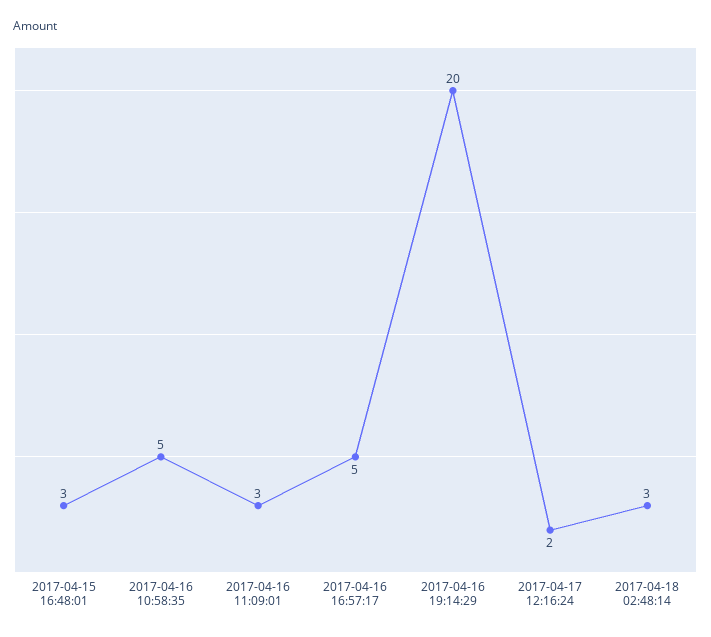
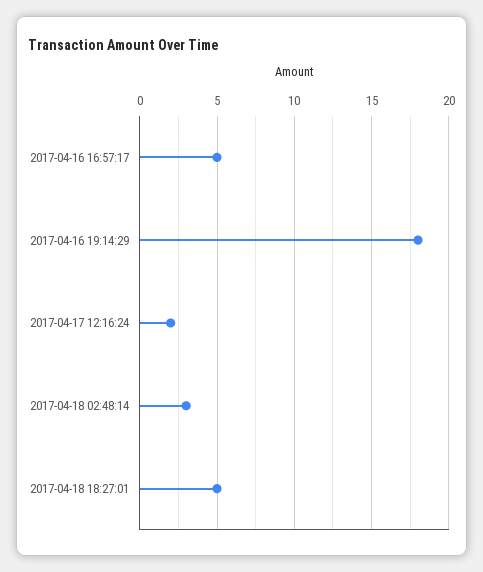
2017-04-15 16:48:01: 3 -> none
2017-04-16 10:58:35: 5 -> none
2017-04-16 11:09:01: 3 -> none
2017-04-16 19:14:29: 20 -> 18
2017-04-18 18:27:01: none -> 5

